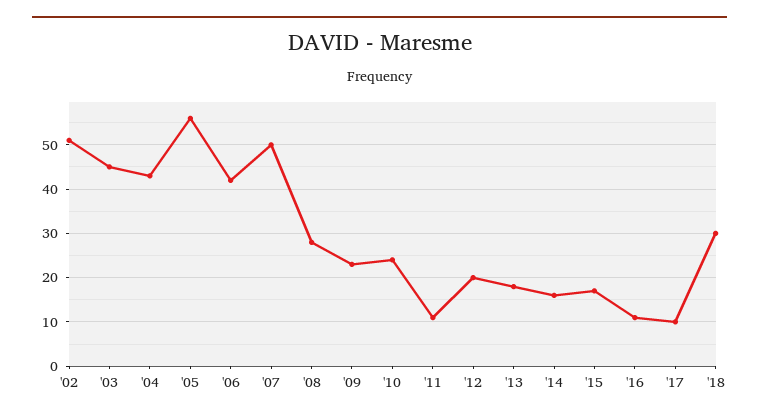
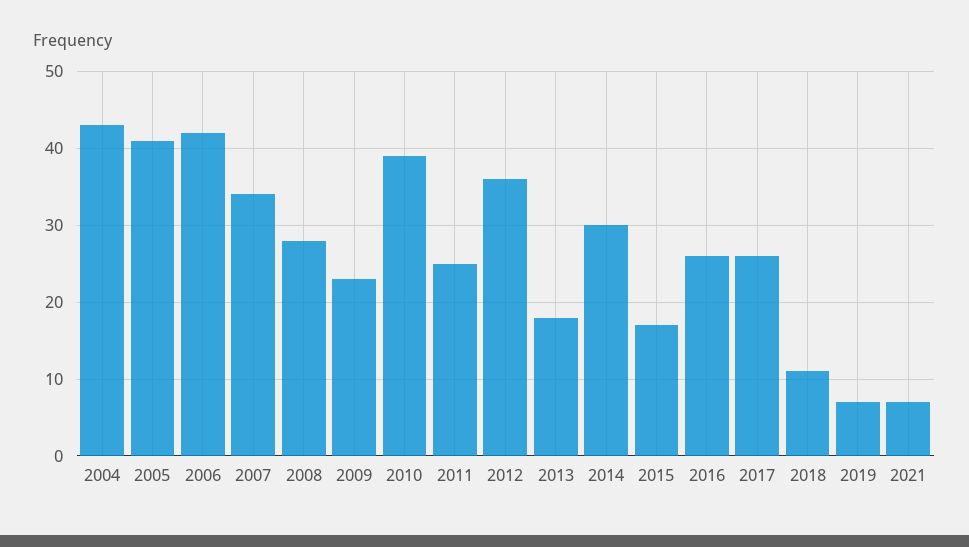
'02: 50 -> none
'03: 45 -> none
'05: 55 -> 41
'07: 50 -> 34
'10: 25 -> 39
'11: 10 -> 25
'12: 20 -> 36
'14: 15 -> 30
'16: 10 -> 26
'17: 10 -> 26
'18: 30 -> 11
2019: none -> 7
2021: none -> 7

